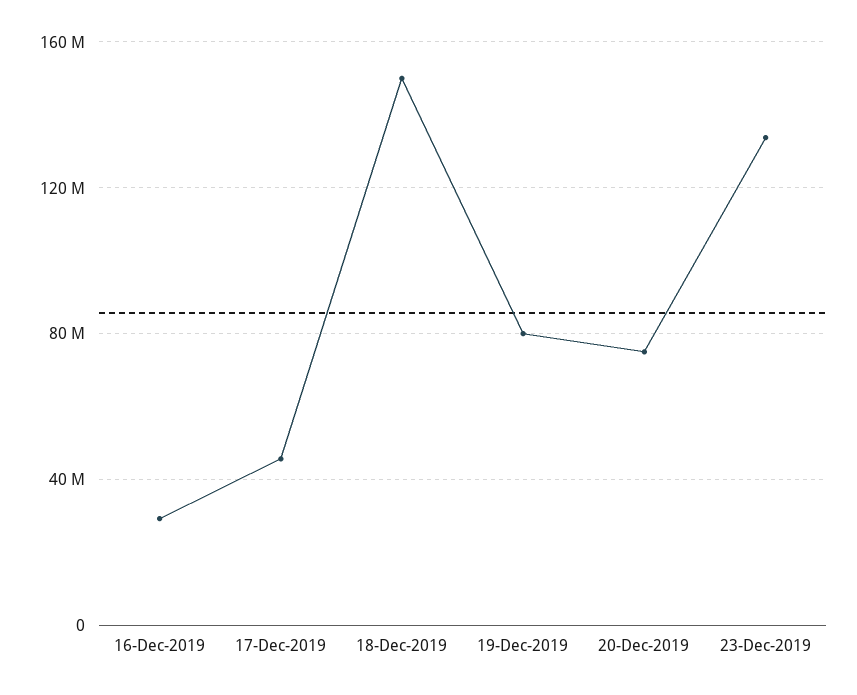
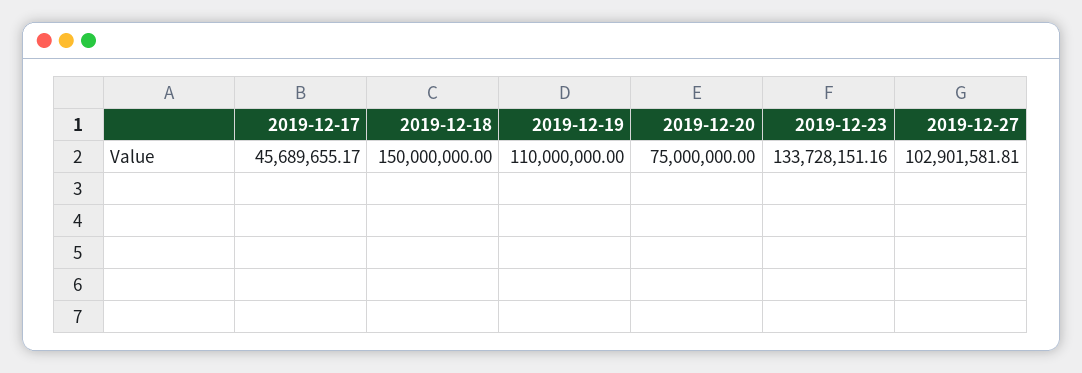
16-Dec-2019: 30000000 -> none
19-Dec-2019: 80000000 -> 110000000
2019-12-27: none -> 102901581.81

